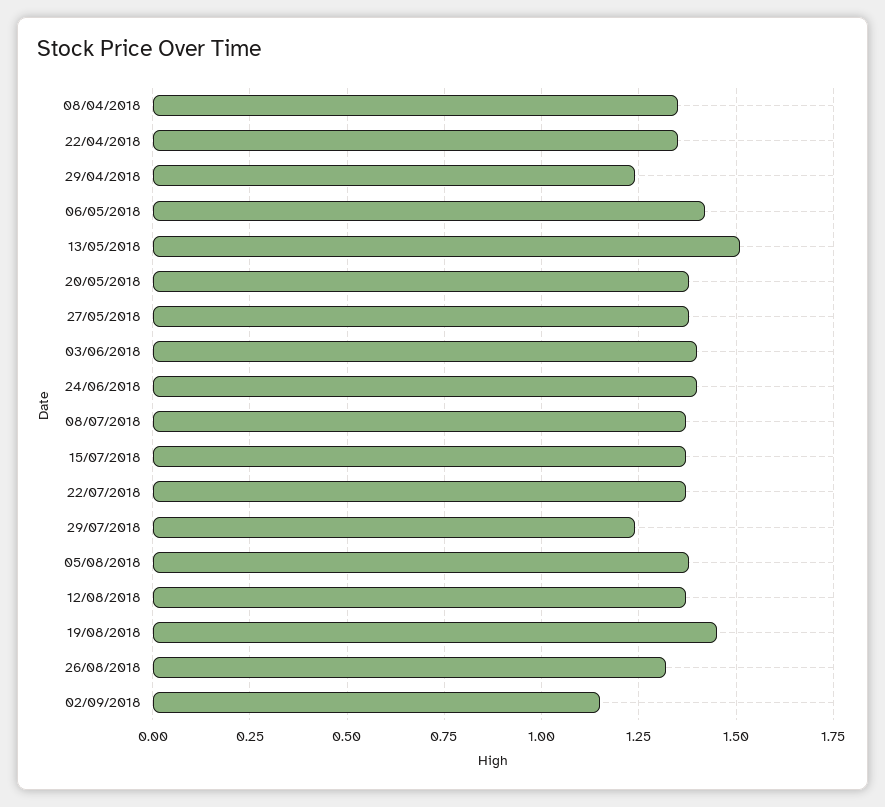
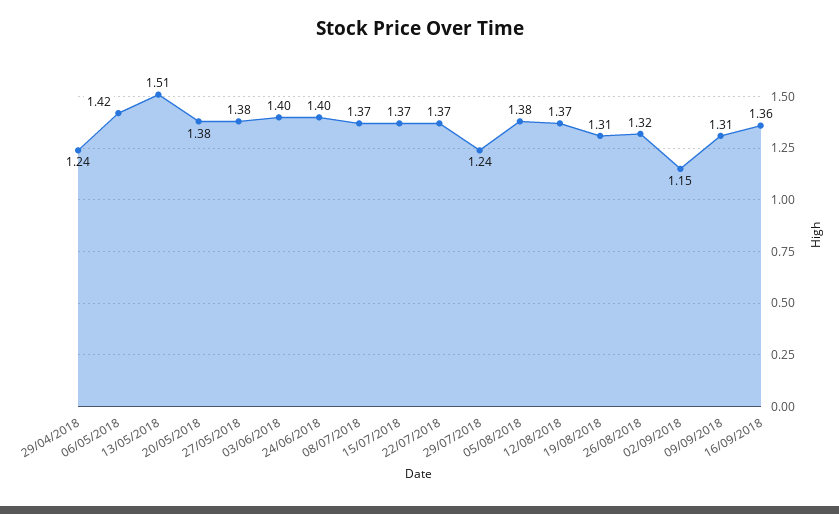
08/04/2018: 1.35 -> none
22/04/2018: 1.35 -> none
19/08/2018: 1.45 -> 1.31
09/09/2018: none -> 1.31
16/09/2018: none -> 1.36

